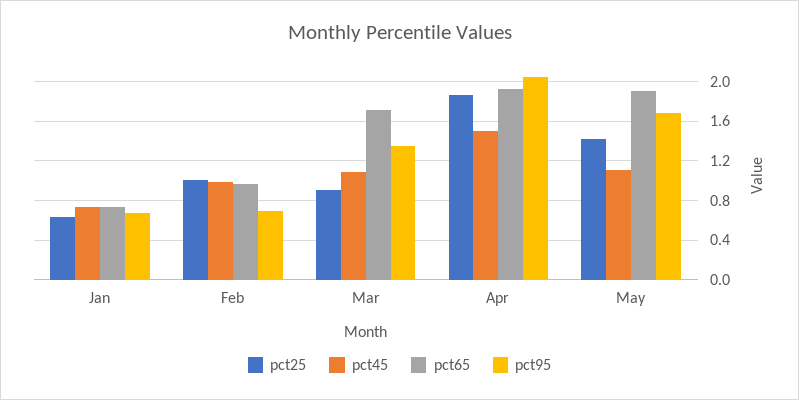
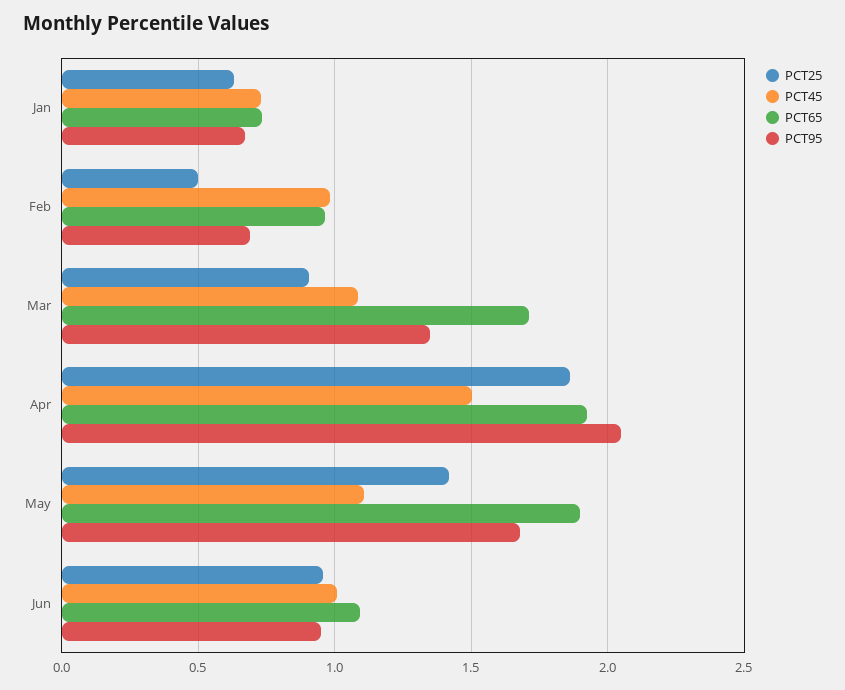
pct25, Feb: 1 -> 0.5
pct25, Jun: none -> 0.95
pct45, Jun: none -> 1
pct65, Jun: none -> 1.1
pct95, Jun: none -> 0.95

